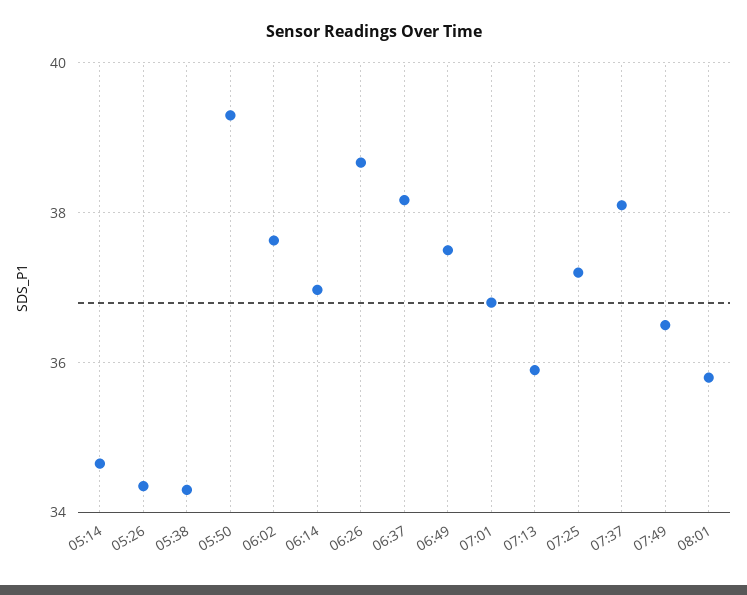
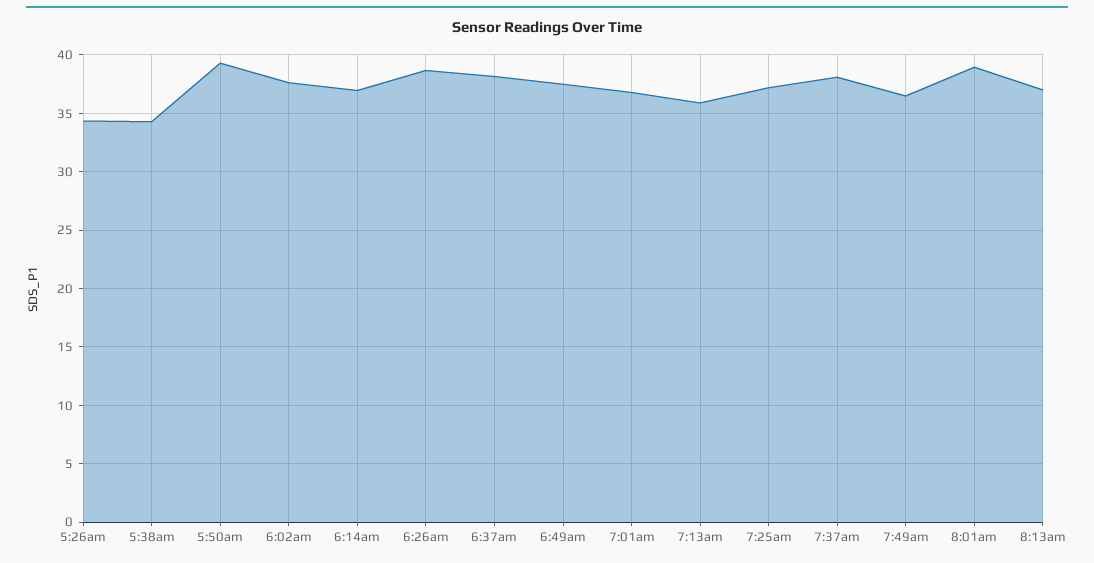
05:14: 34.6 -> none
08:01: 35.8 -> 39
8:13am: none -> 37

